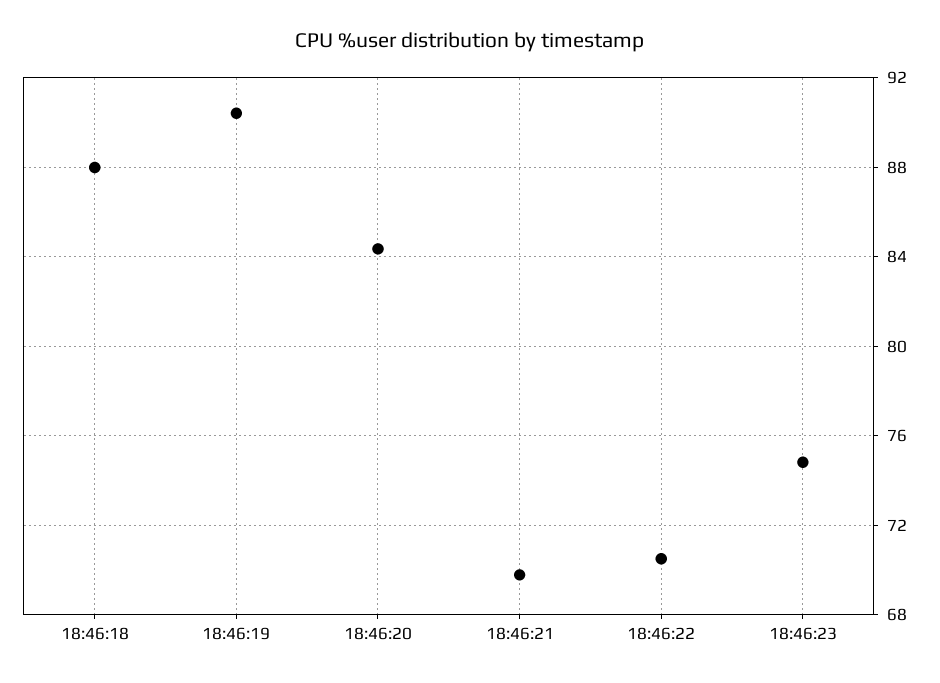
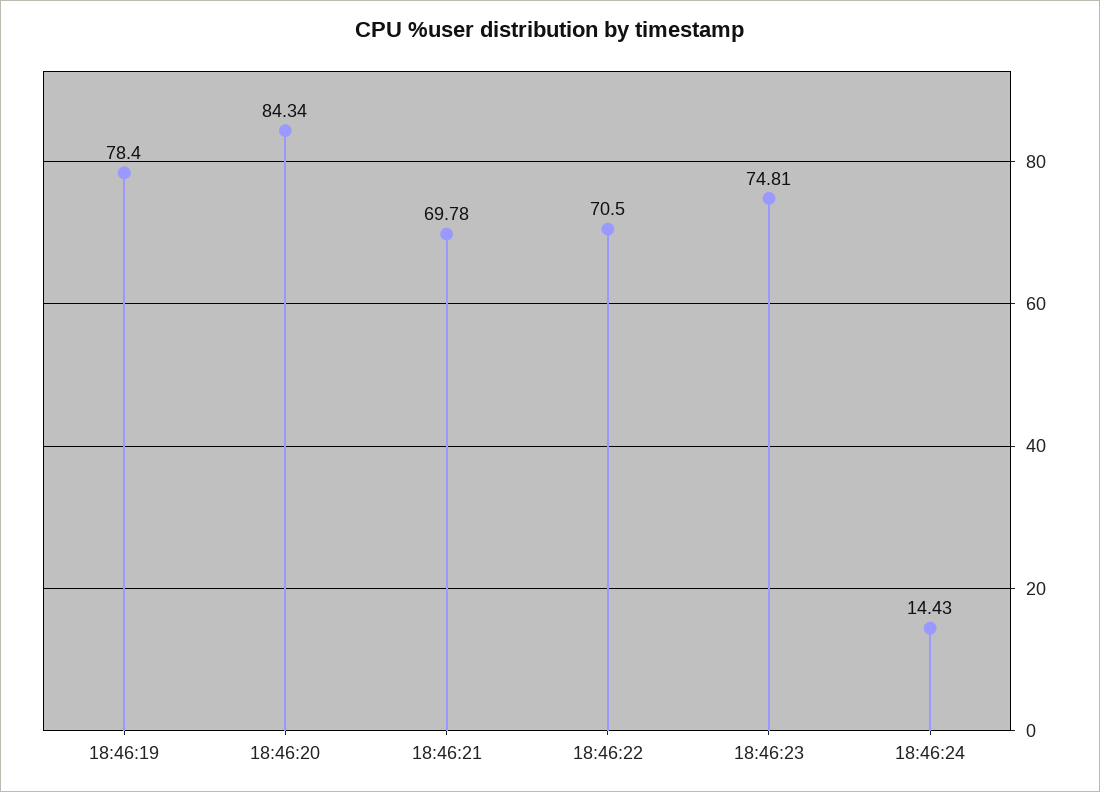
18:46:18: 88 -> none
18:46:19: 90.5 -> 78.4
18:46:24: none -> 14.43

